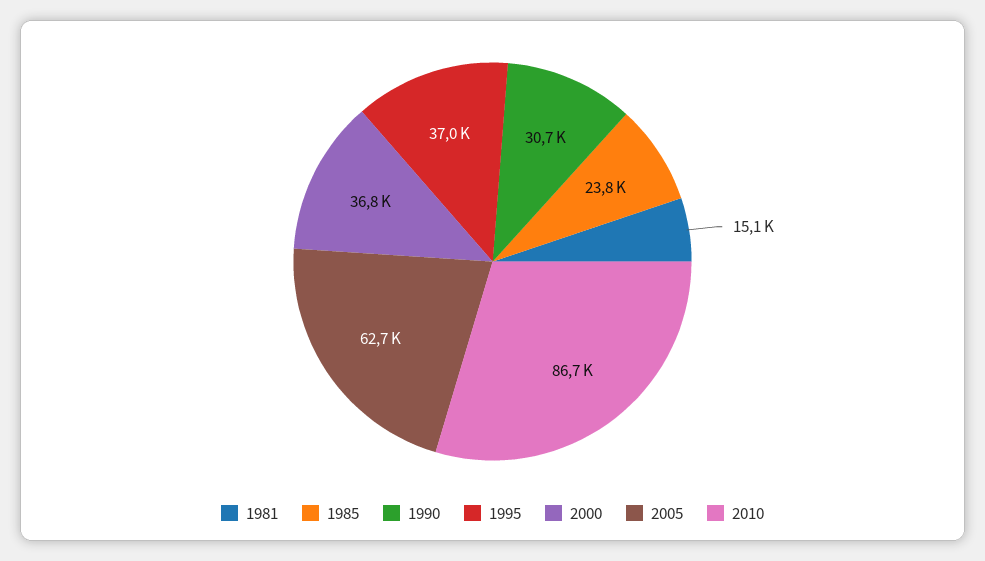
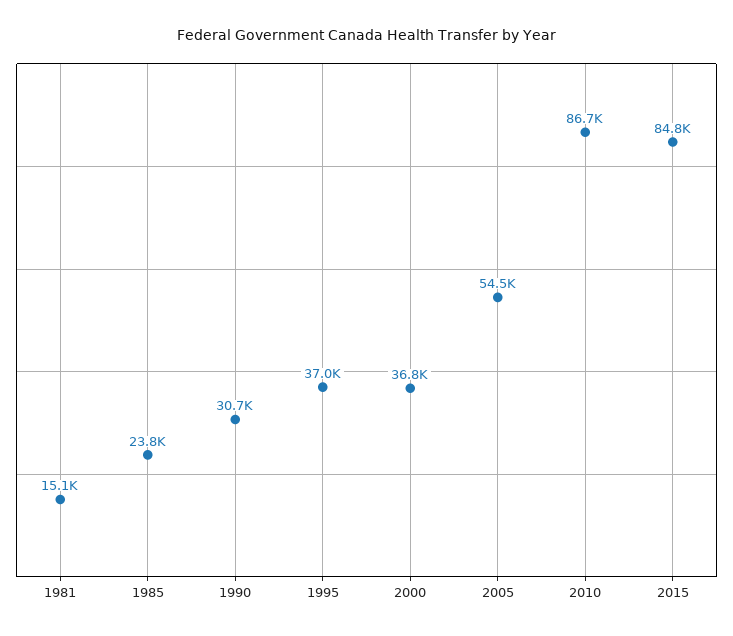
2005: 62700 -> 54500
2015: none -> 84800

